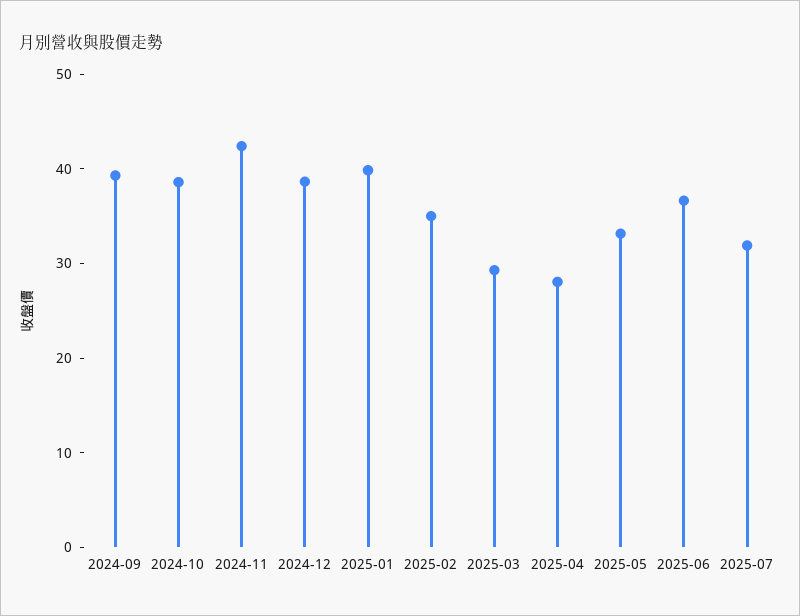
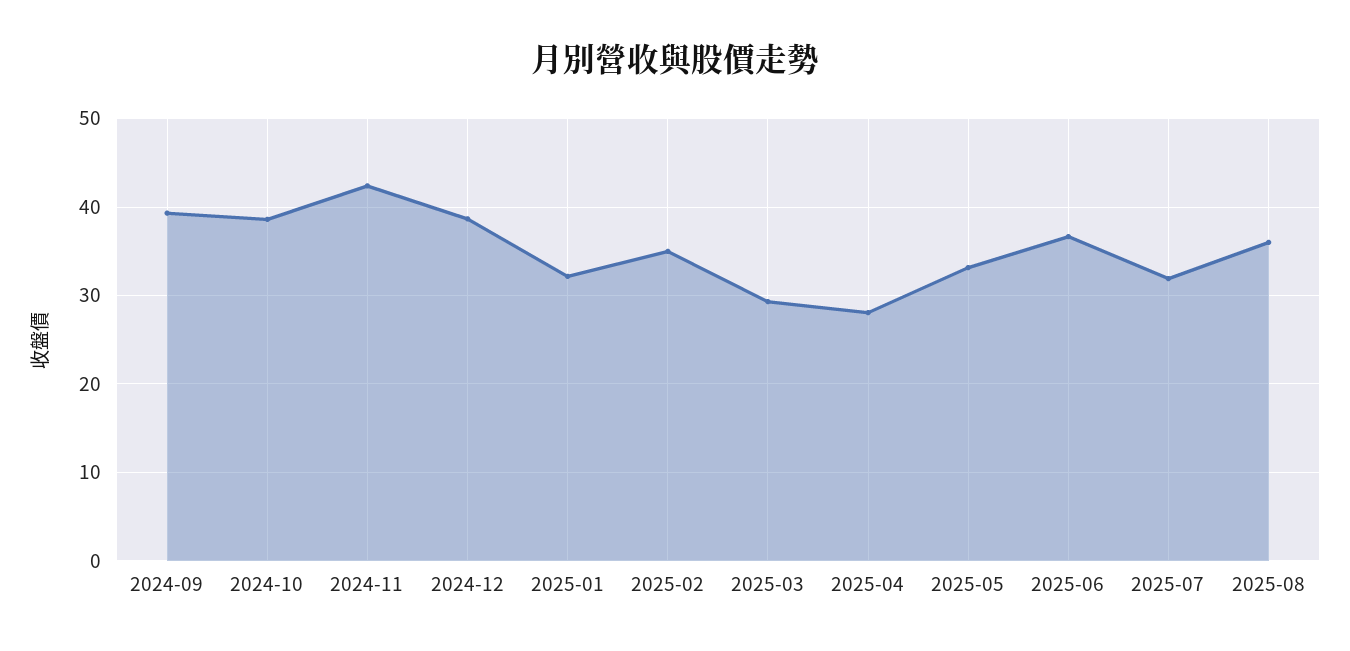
2025-01: 40 -> 32
2025-08: none -> 36

